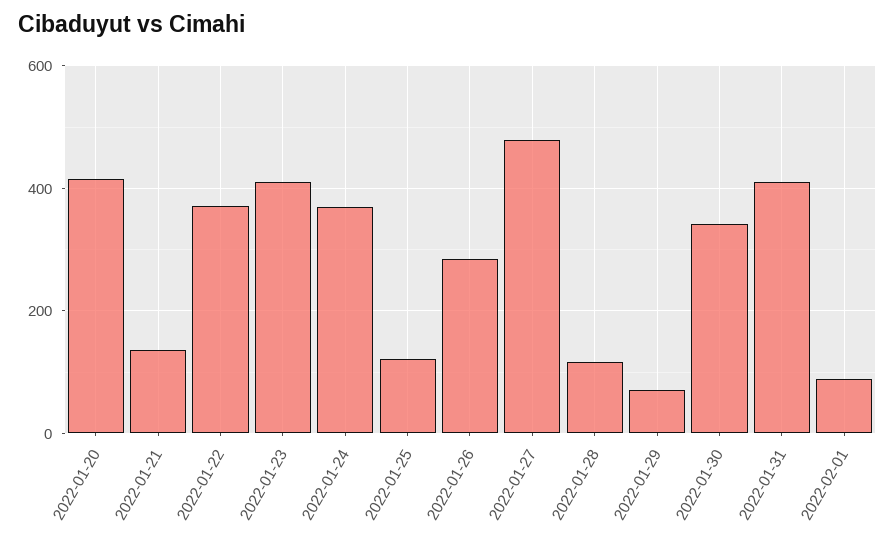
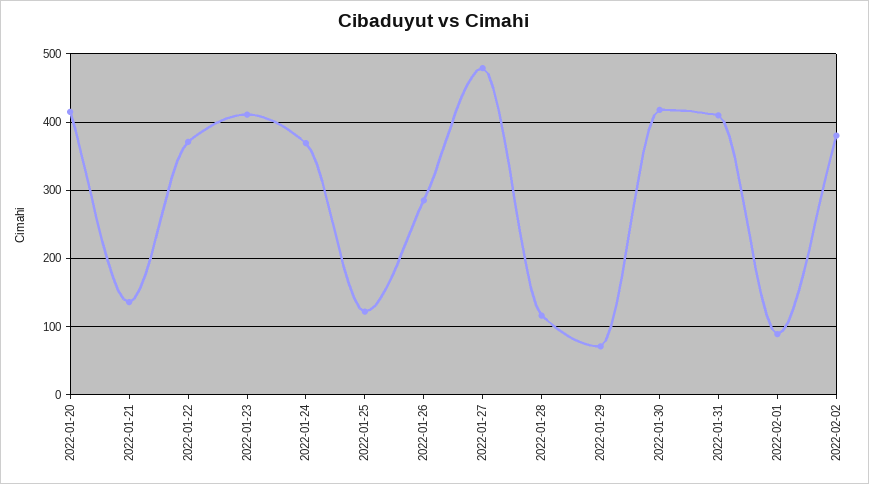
2022-01-30: 340 -> 420
2022-02-02: none -> 380

